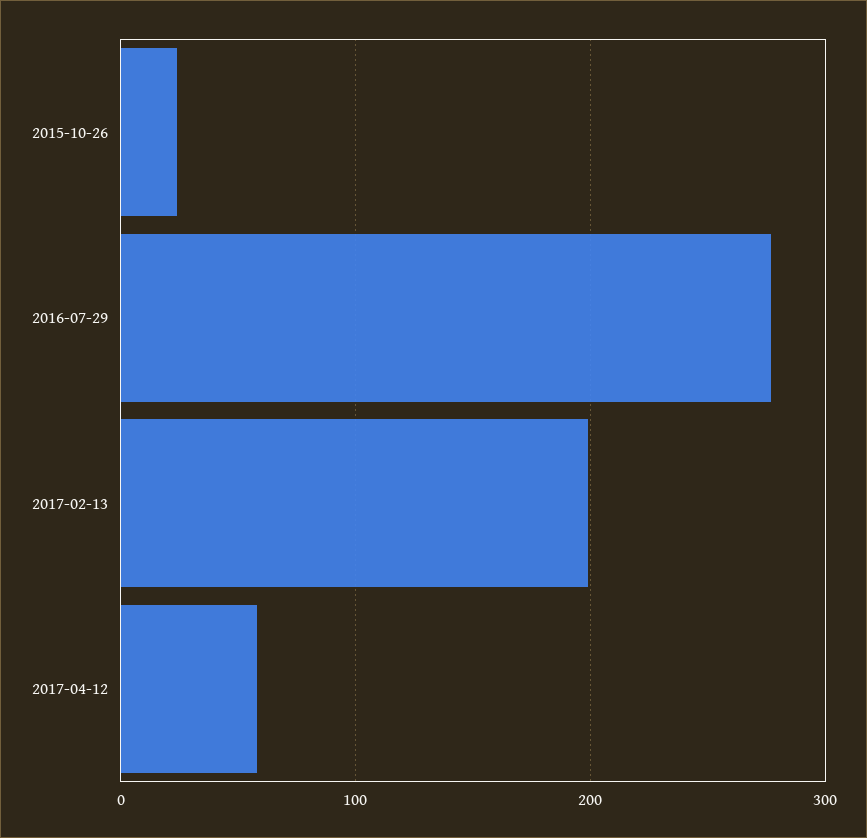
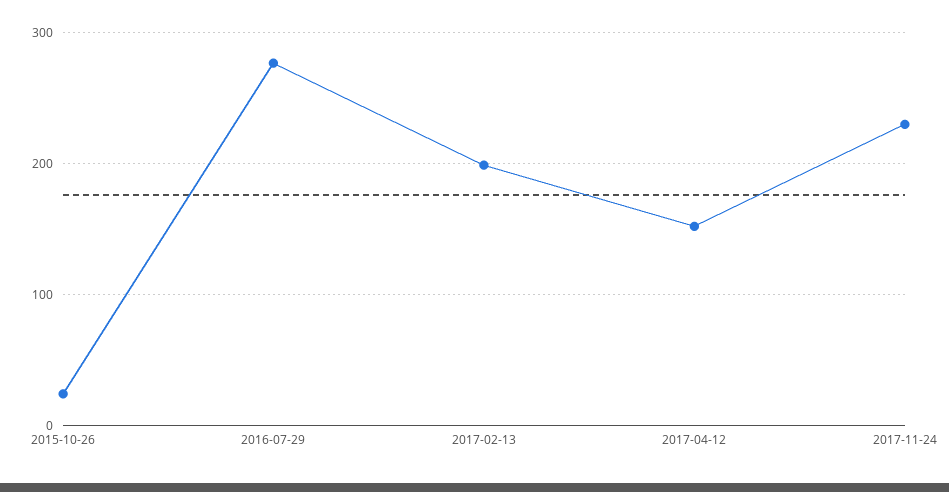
2017-04-12: 60 -> 150
2017-11-24: none -> 230

